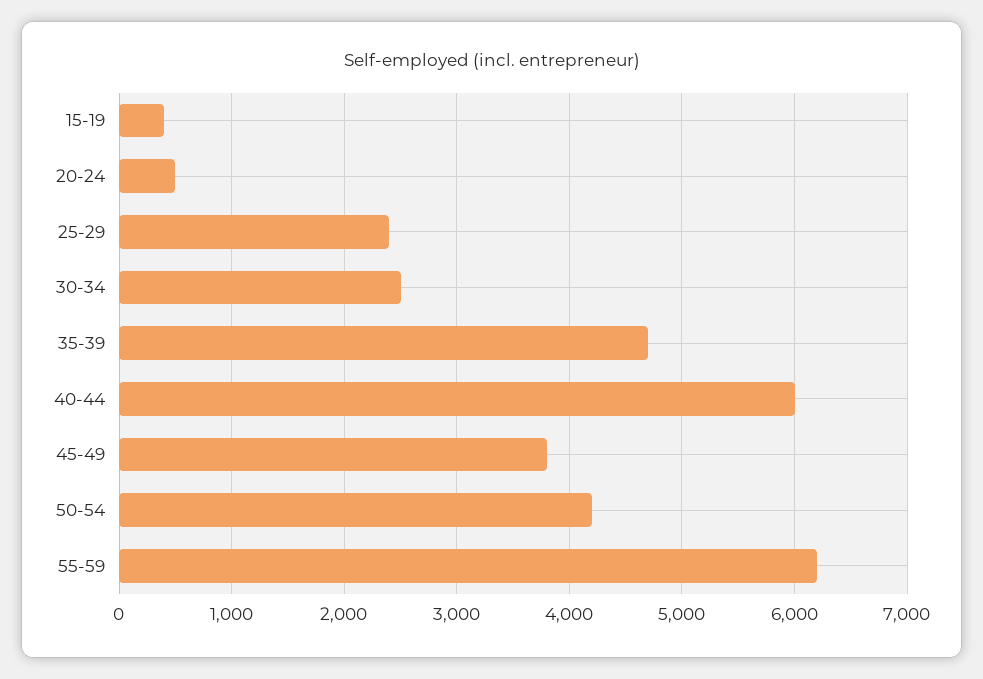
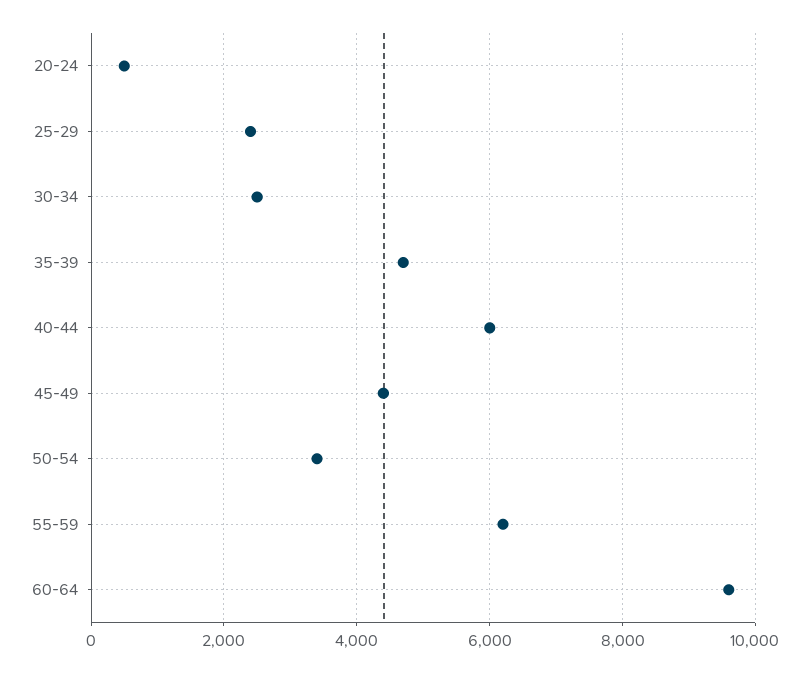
15-19: 400 -> none
45-49: 3800 -> 4400
50-54: 4200 -> 3400
60-64: none -> 9600

